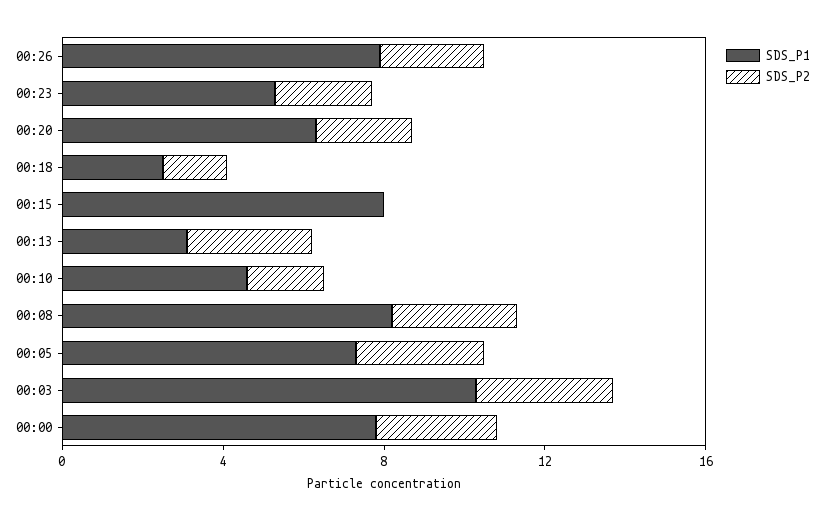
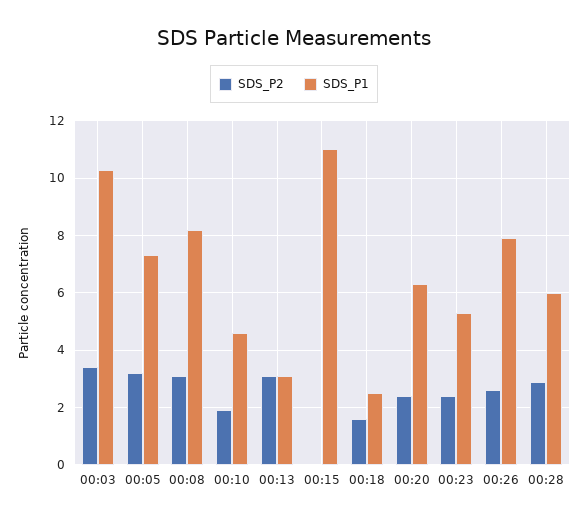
SDS_P1, 00:15: 8 -> 11
SDS_P1, 00:00: 8 -> none
SDS_P2, 00:00: 3 -> none
SDS_P2, 00:28: none -> 3
SDS_P1, 00:28: none -> 6

